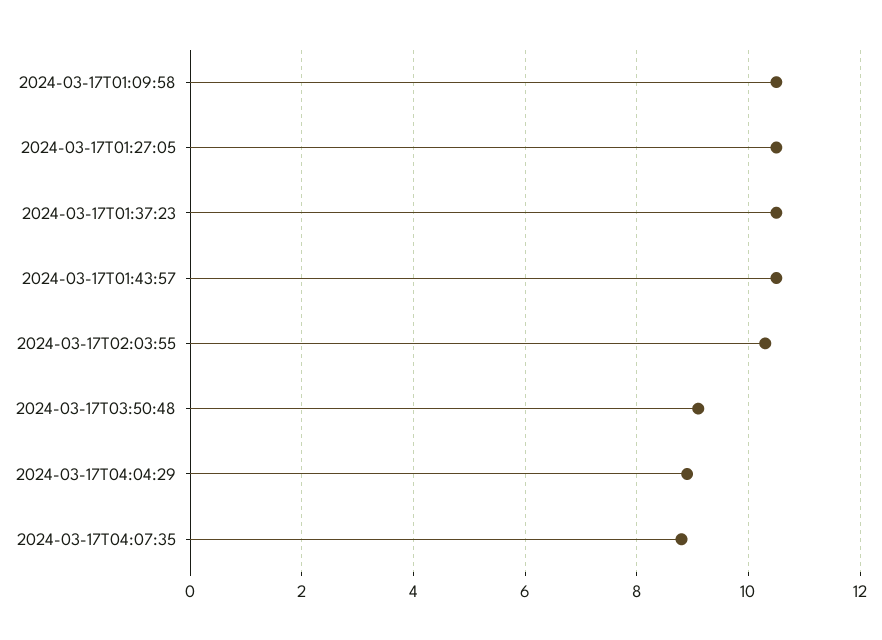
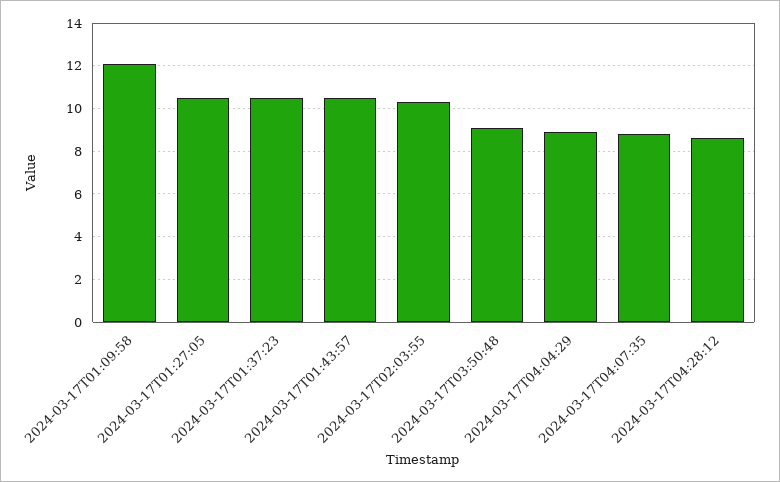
2024-03-17T01:09:58: 10.5 -> 12
2024-03-17T04:28:12: none -> 8.5

